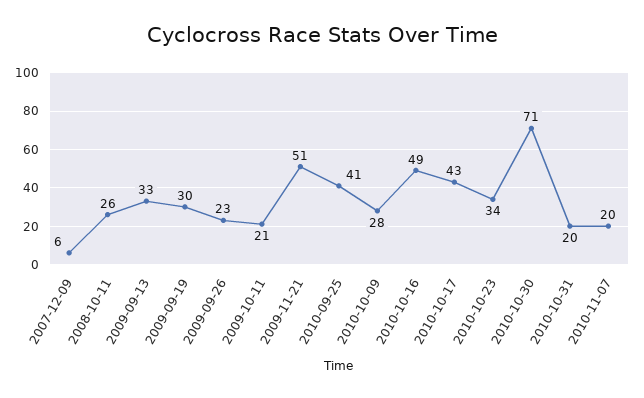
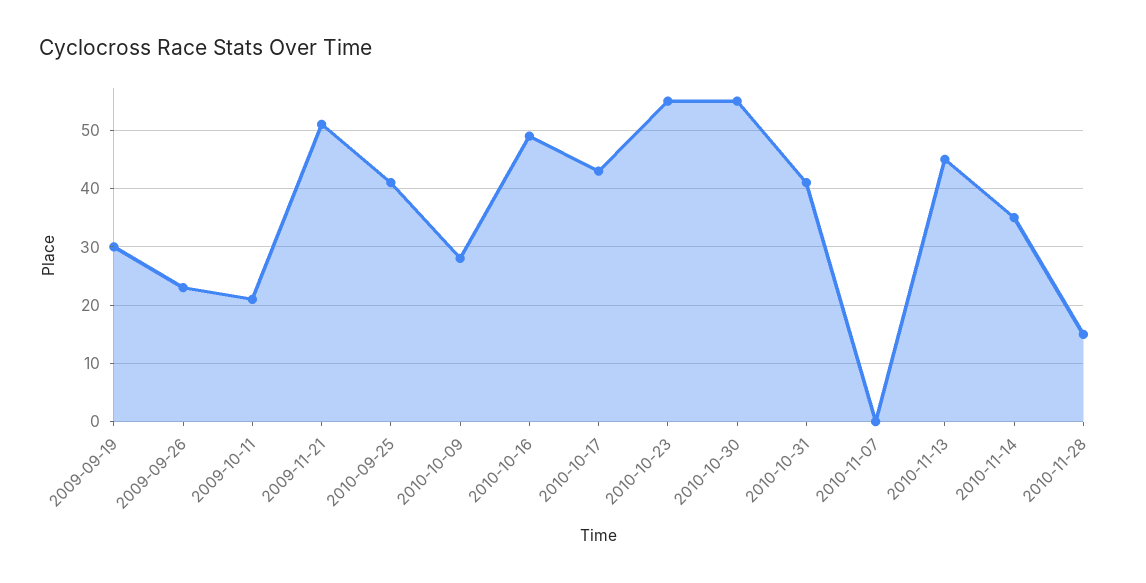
2007-12-09: 6 -> none
2008-10-11: 26 -> none
2009-09-13: 33 -> none
2010-10-23: 34 -> 55
2010-10-30: 71 -> 55
2010-10-31: 20 -> 40
2010-11-07: 20 -> 0
2010-11-13: none -> 45
2010-11-14: none -> 35
2010-11-28: none -> 15

